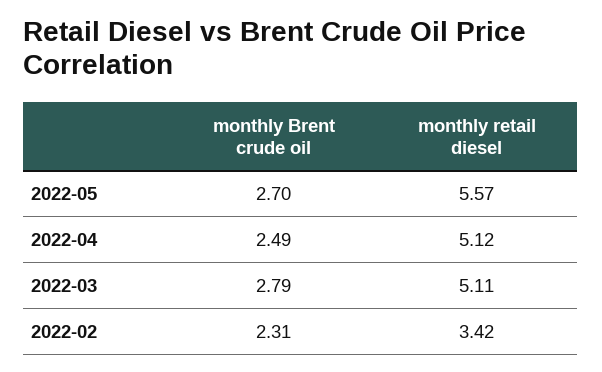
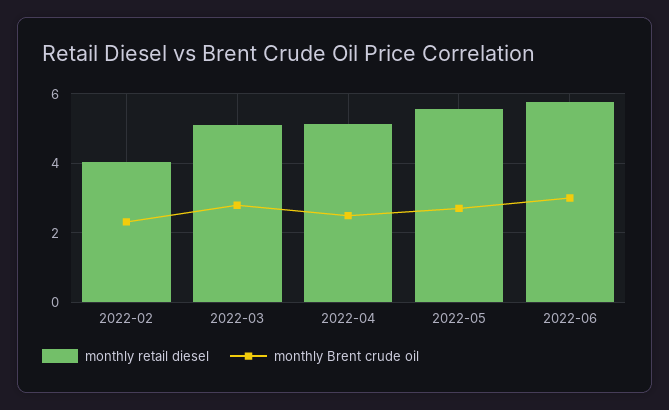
monthly retail diesel, 2022-02: 3.42 -> 4
monthly retail diesel, 2022-06: none -> 5.8
monthly Brent crude oil, 2022-06: none -> 3

